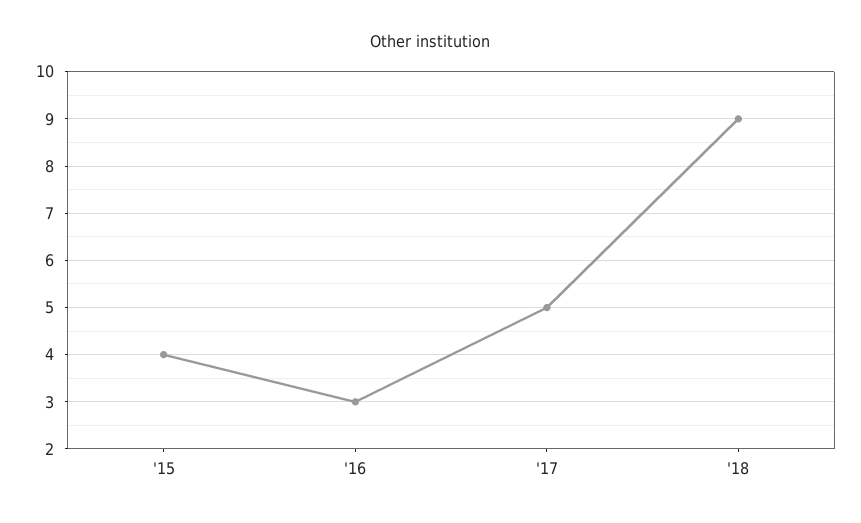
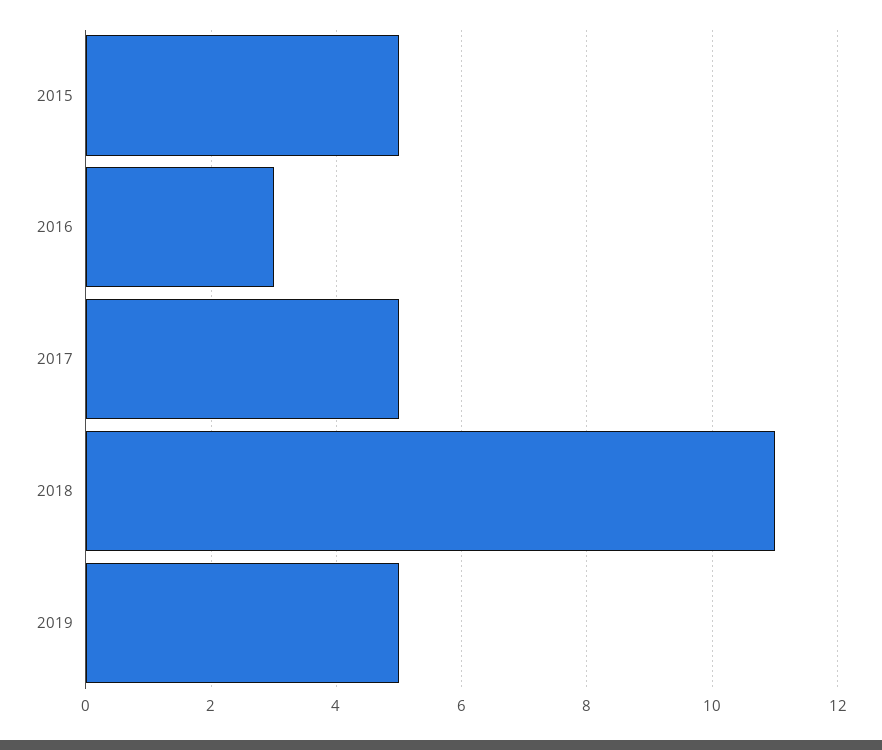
'15: 4 -> 5
'18: 9 -> 11
2019: none -> 5

